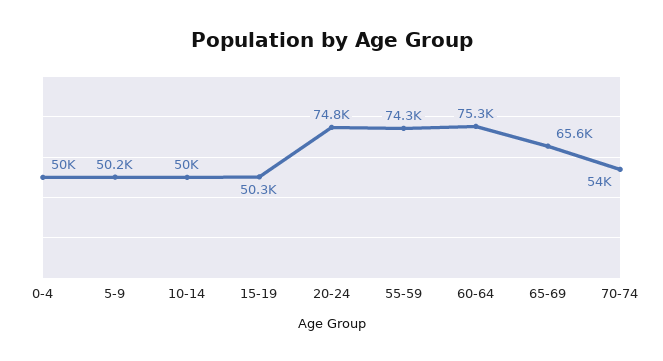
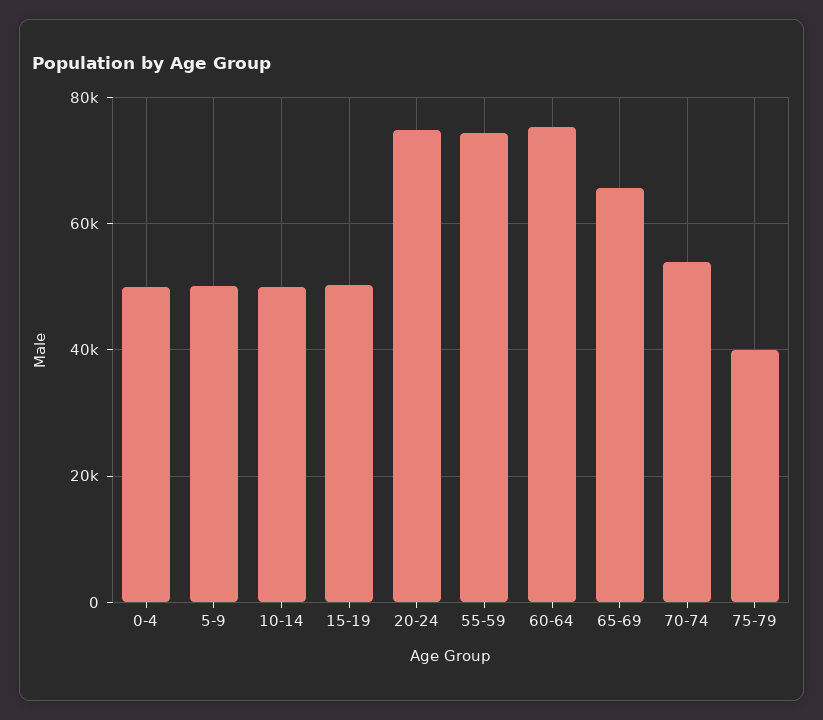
75-79: none -> 40000

